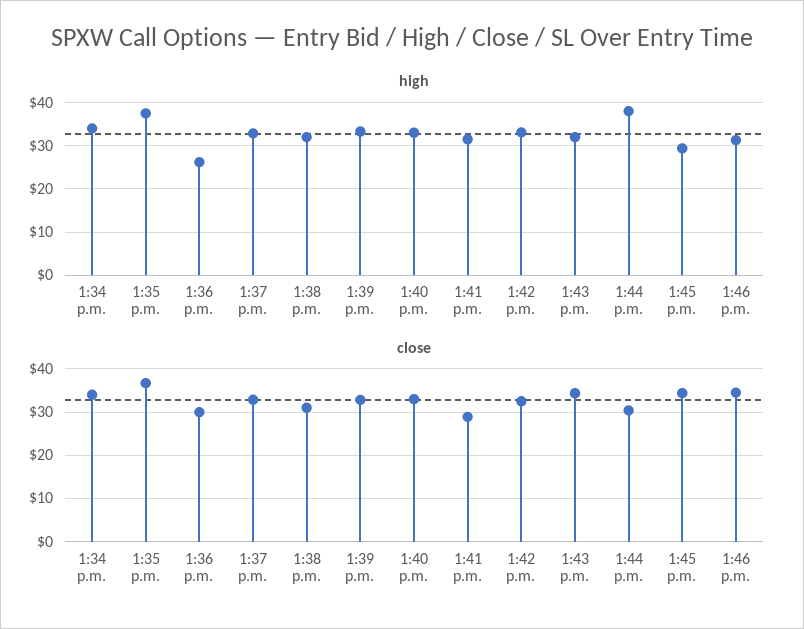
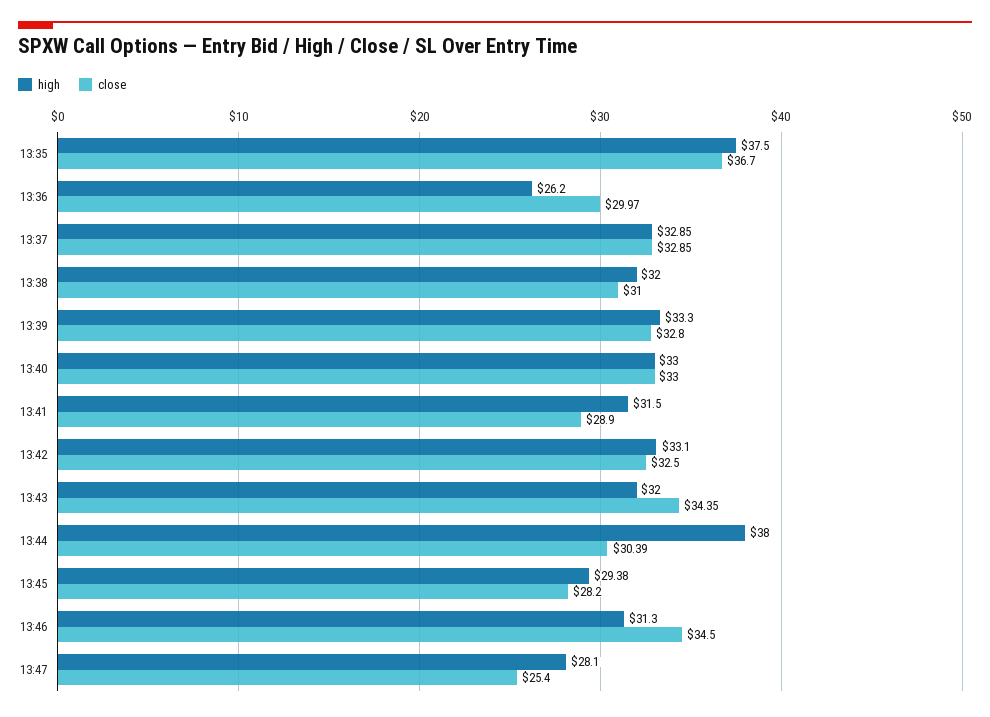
high, 1:34 p.m.: 34 -> none
close, 1:34 p.m.: 34 -> none
close, 1:45 p.m.: 34 -> 28.2
high, 13:47: none -> 28.1
close, 13:47: none -> 25.4

